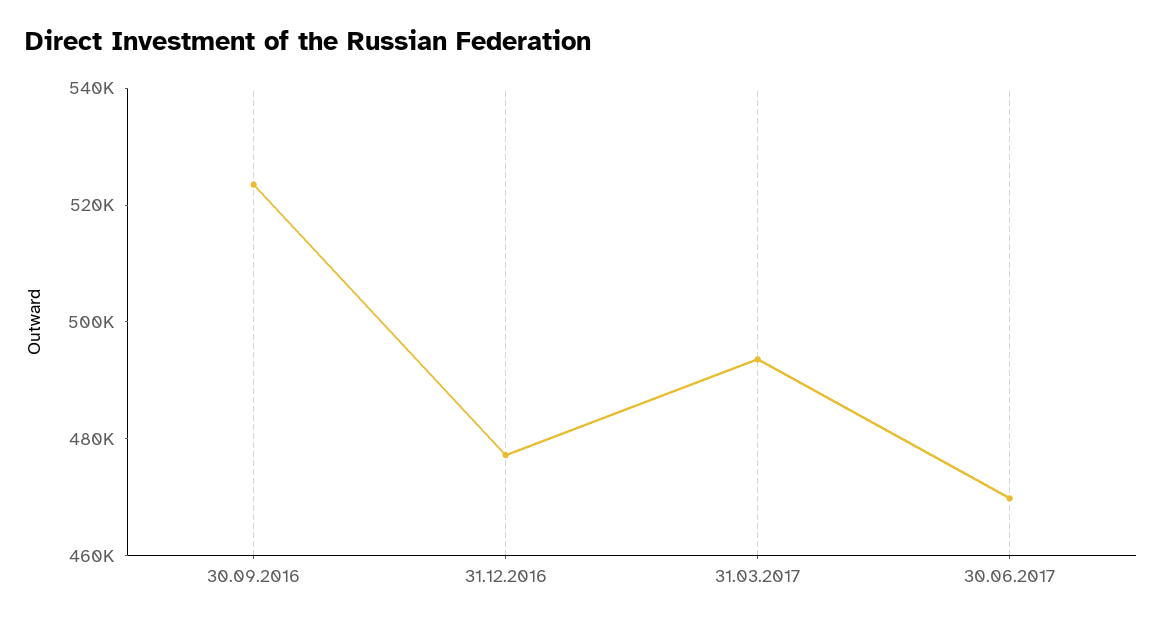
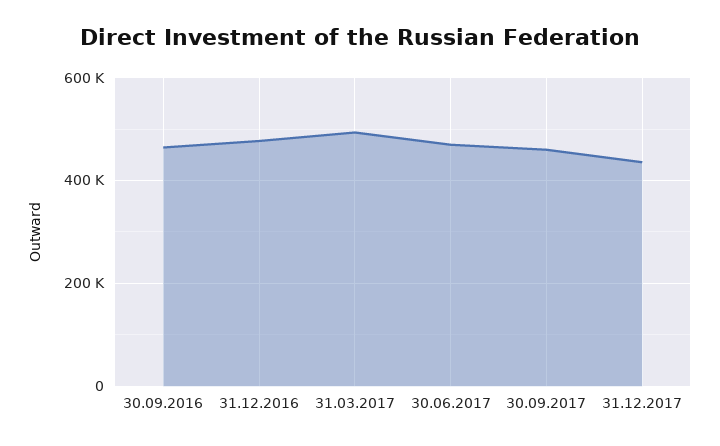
30.09.2016: 525000 -> 460000
30.09.2017: none -> 460000
31.12.2017: none -> 440000

